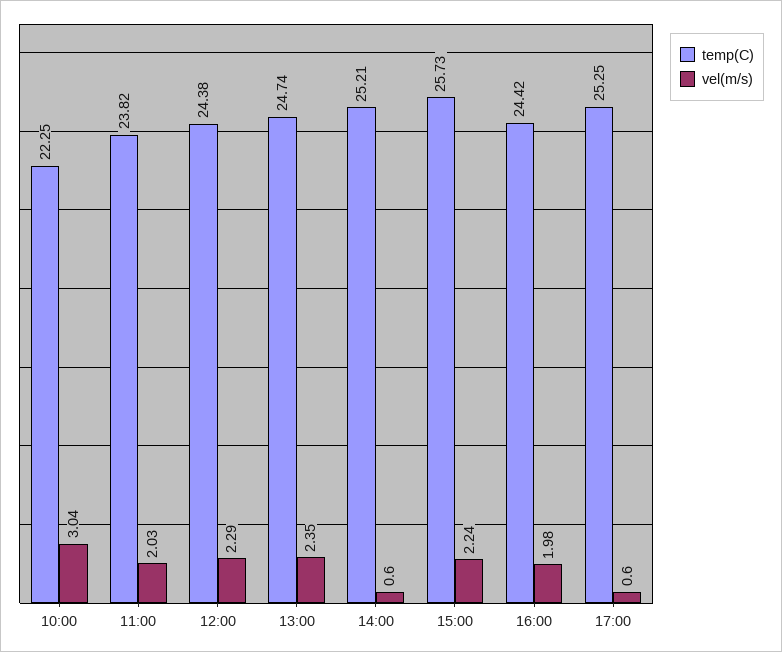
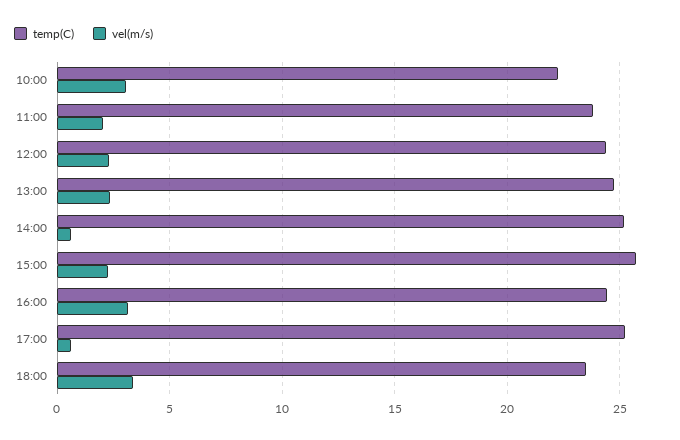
vel(m/s), 16:00: 1.98 -> 3
temp(C), 18:00: none -> 23.5
vel(m/s), 18:00: none -> 3.5

